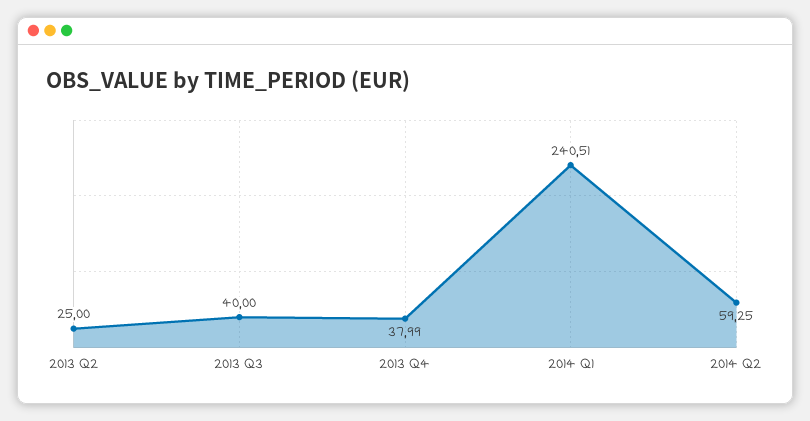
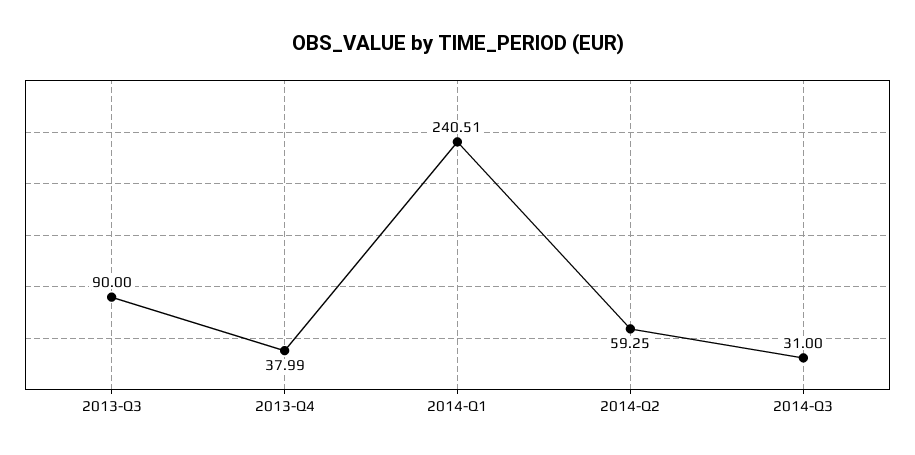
2013 Q2: 25 -> none
2013 Q3: 40 -> 90
2014-Q3: none -> 31

